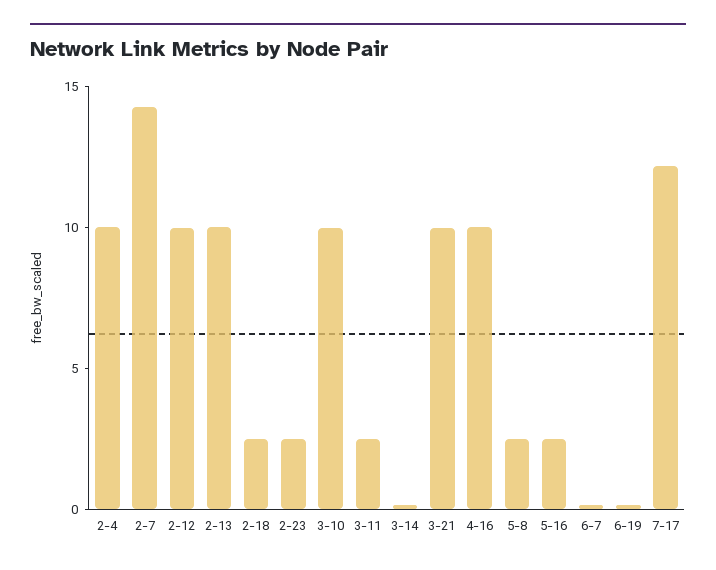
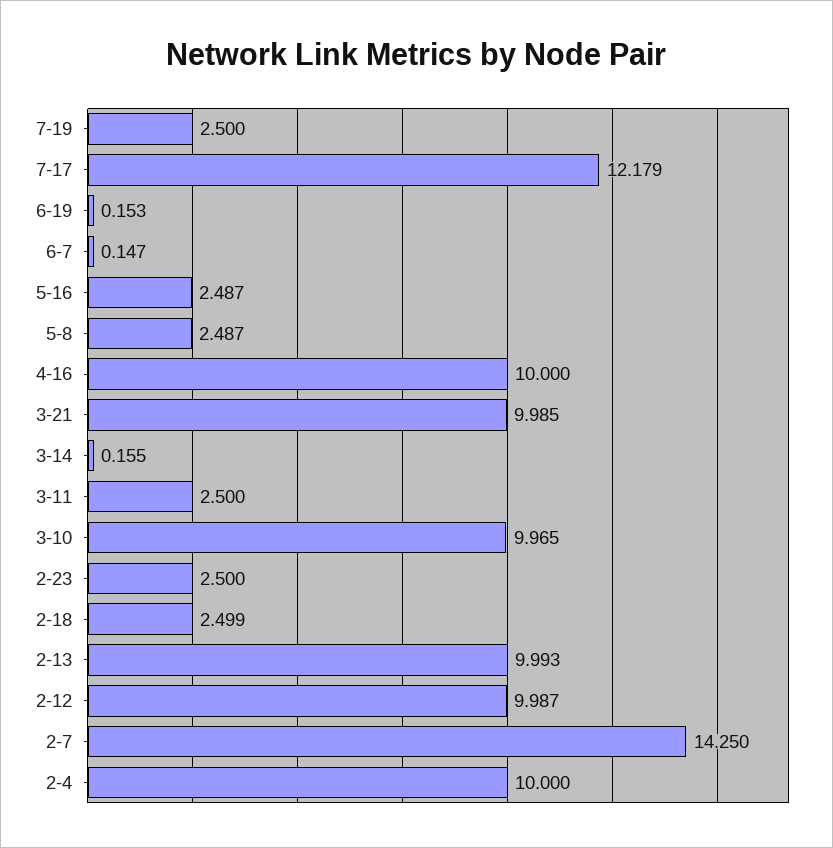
7-19: none -> 2.5

